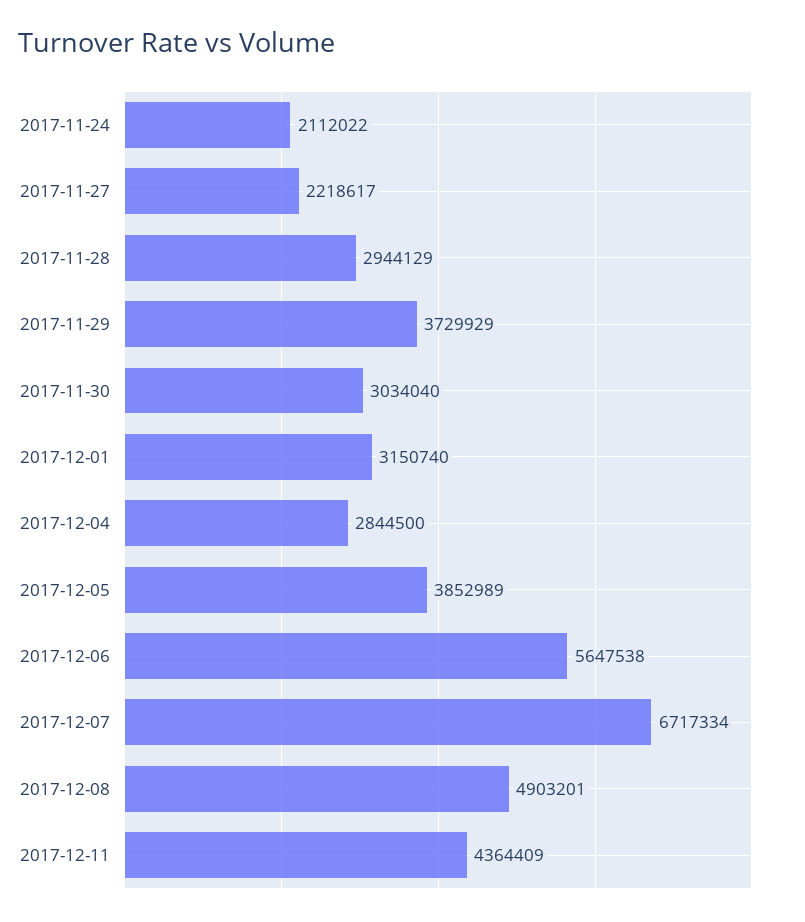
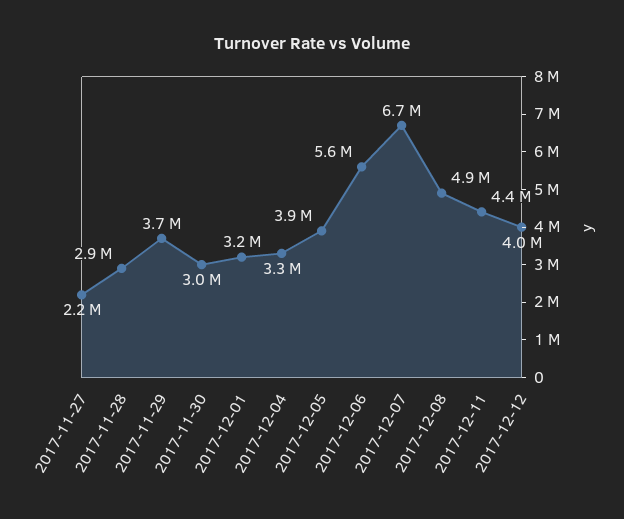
2017-11-24: 2112022 -> none
2017-12-04: 2844500 -> 3300000
2017-12-12: none -> 4000000

